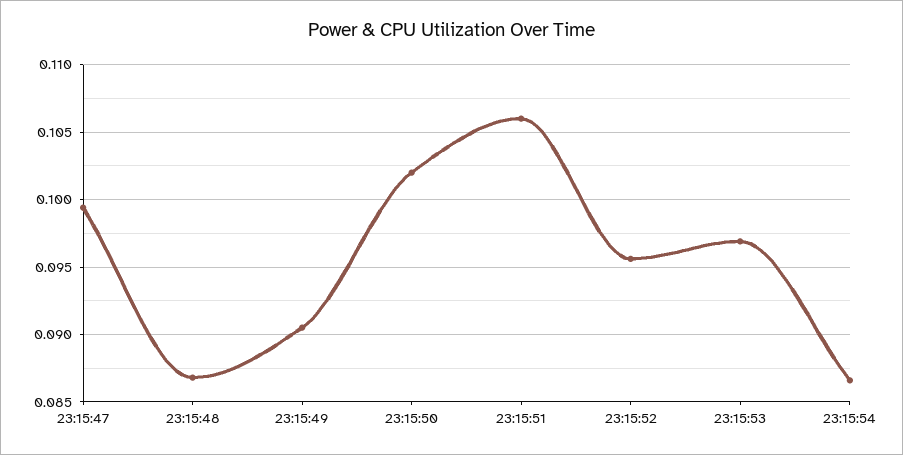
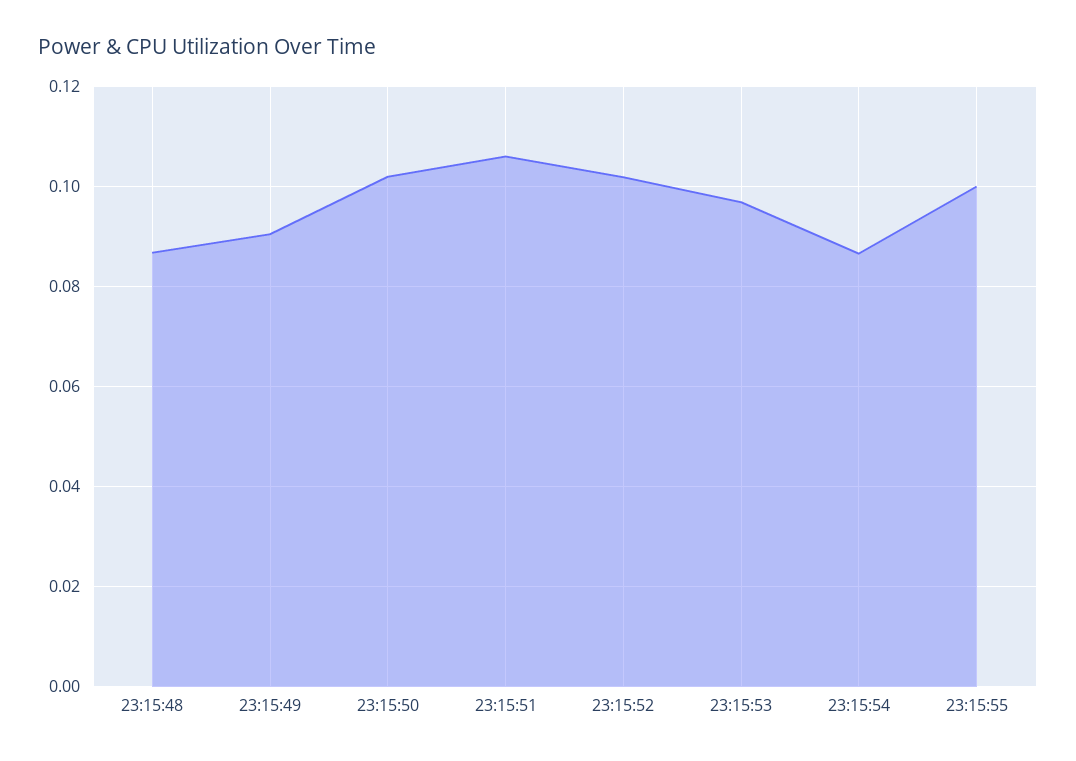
23:15:47: 0.0995 -> none
23:15:52: 0.0955 -> 0.102
23:15:55: none -> 0.1

